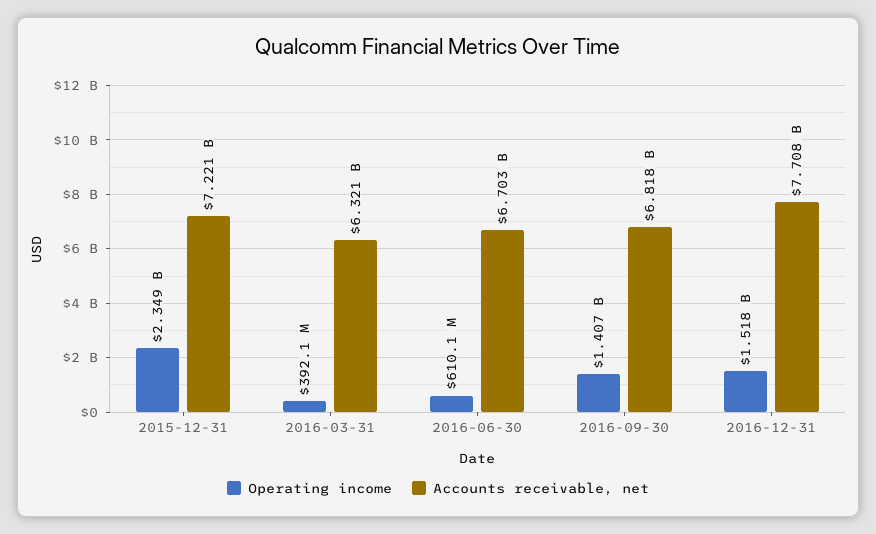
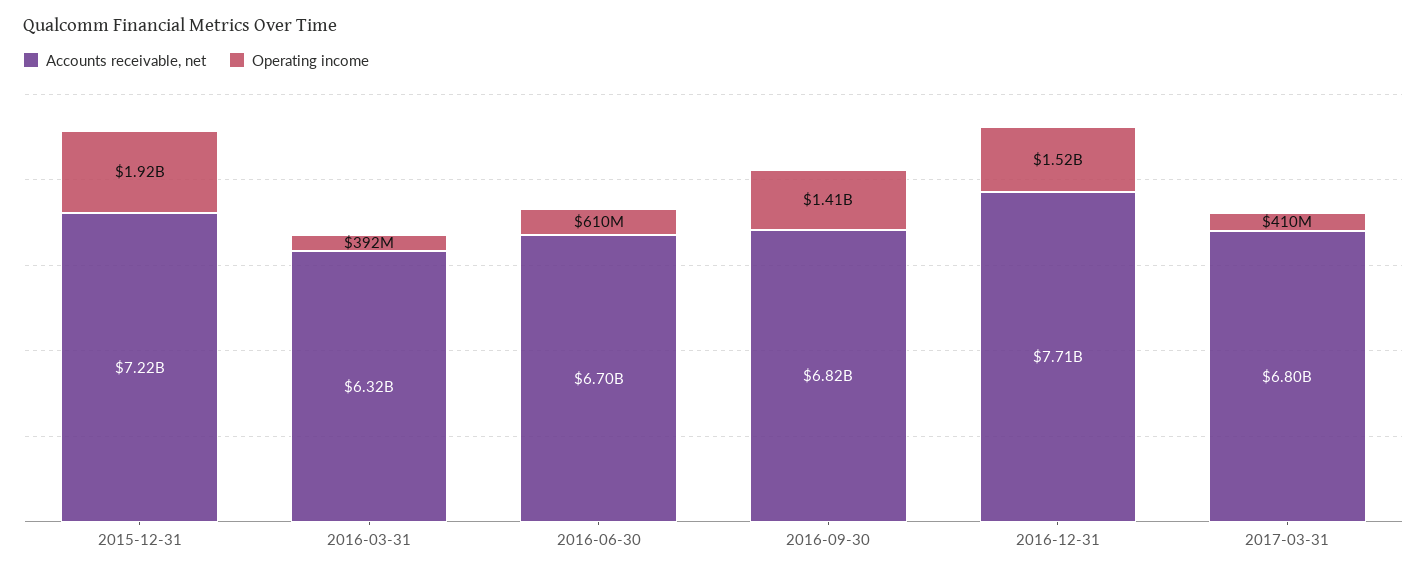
Operating income, 2015-12-31: 2349000000 -> 1920000000
Accounts receivable, net, 2017-03-31: none -> 6800000000
Operating income, 2017-03-31: none -> 410000000

